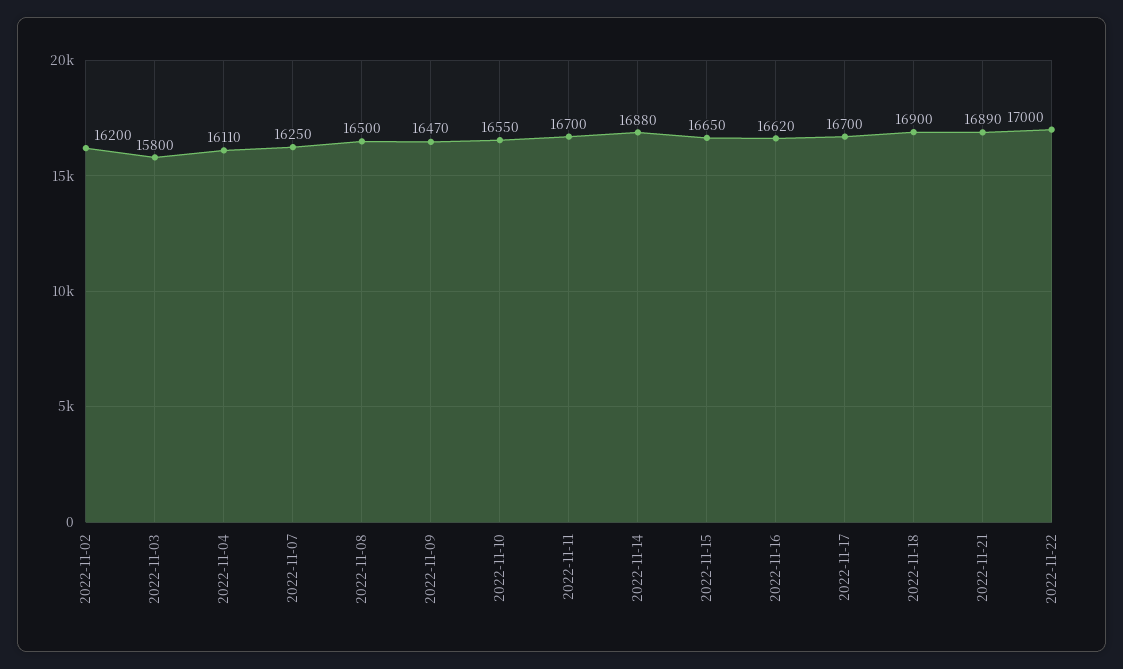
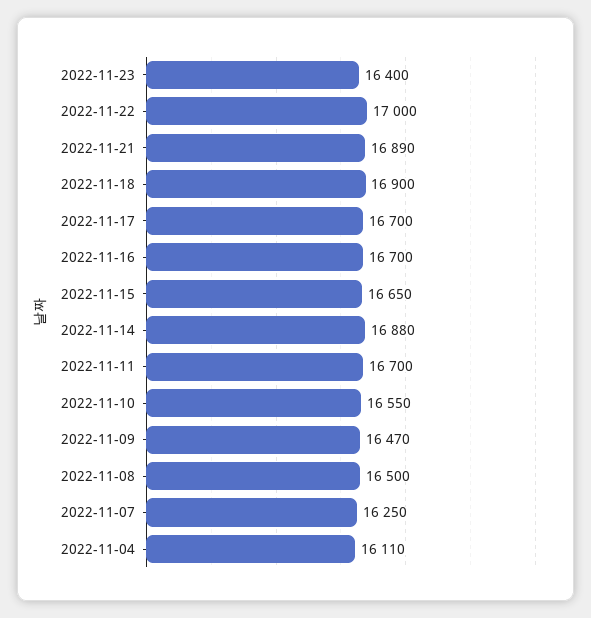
2022-11-02: 16200 -> none
2022-11-03: 15800 -> none
2022-11-16: 16620 -> 16700
2022-11-23: none -> 16400

